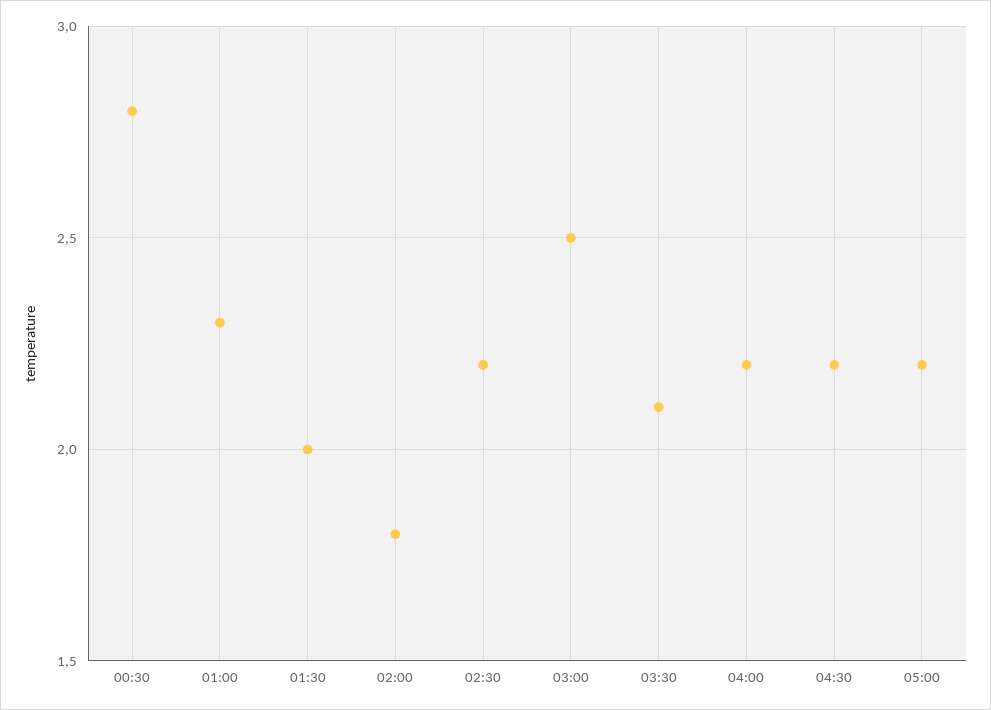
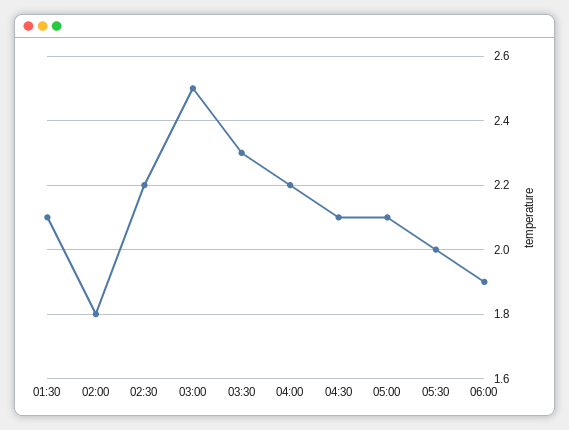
00:30: 2.8 -> none
01:00: 2.3 -> none
01:30: 2 -> 2.1
03:30: 2.1 -> 2.3
04:30: 2.2 -> 2.1
05:00: 2.2 -> 2.1
05:30: none -> 2
06:00: none -> 1.9

